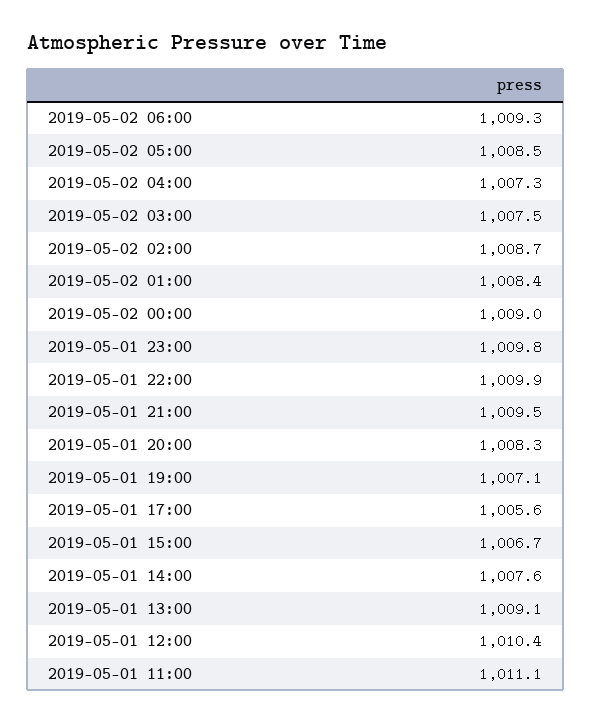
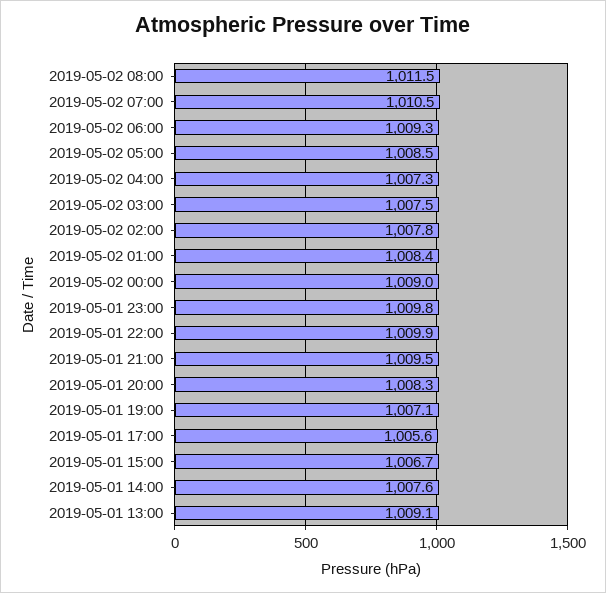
2019-05-02 02:00: 1008.7 -> 1007.8
2019-05-01 12:00: 1010.4 -> none
2019-05-01 11:00: 1011.1 -> none
2019-05-02 08:00: none -> 1011.5
2019-05-02 07:00: none -> 1010.5

